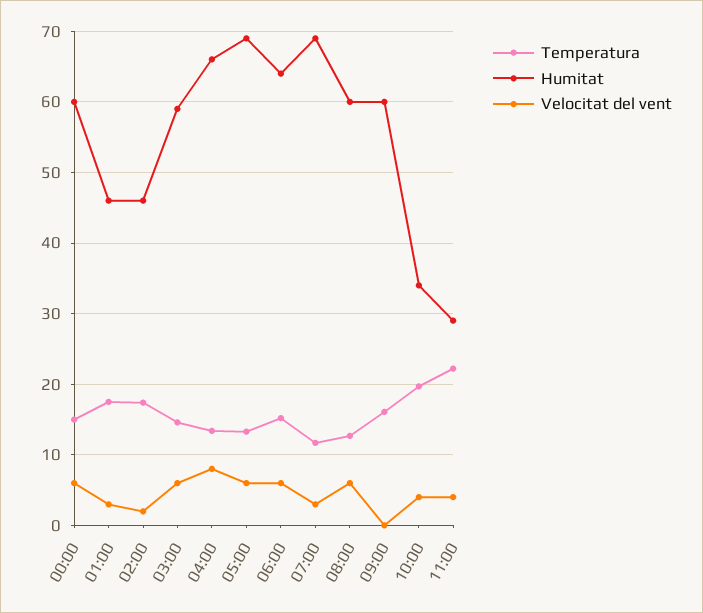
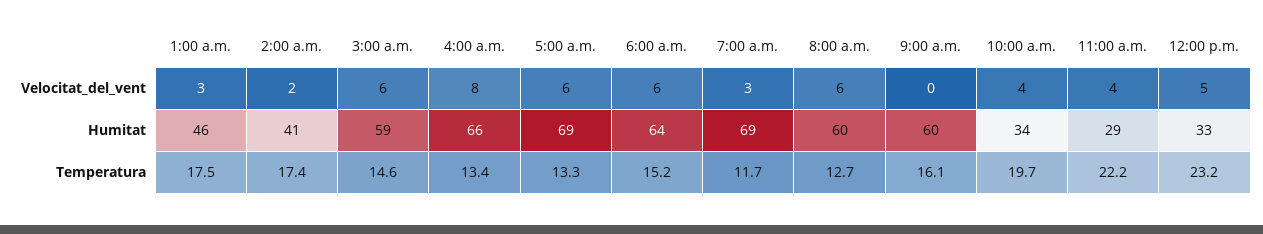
Temperatura, 00:00: 15 -> none
Humitat, 00:00: 60 -> none
Velocitat del vent, 00:00: 6 -> none
Humitat, 02:00: 46 -> 41
Velocitat del vent, 12:00 p.m.: none -> 5
Humitat, 12:00 p.m.: none -> 33
Temperatura, 12:00 p.m.: none -> 23.2

